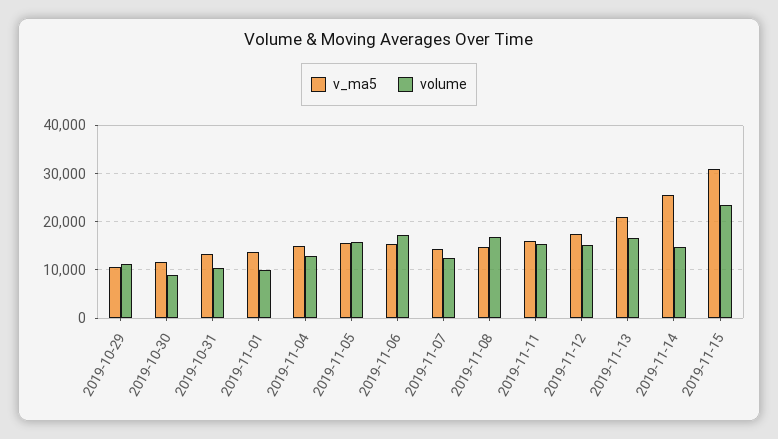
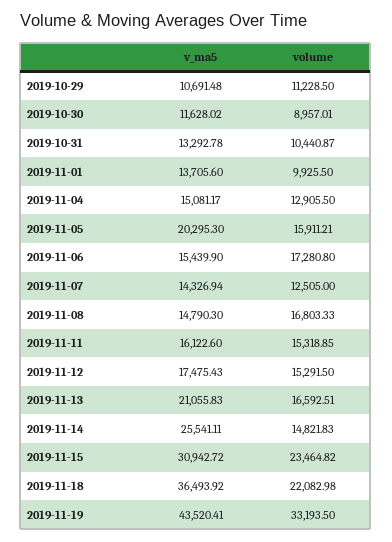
v_ma5, 2019-11-05: 16000 -> 20295.3
v_ma5, 2019-11-18: none -> 36493.92
volume, 2019-11-18: none -> 22082.98
v_ma5, 2019-11-19: none -> 43520.41
volume, 2019-11-19: none -> 33193.5

